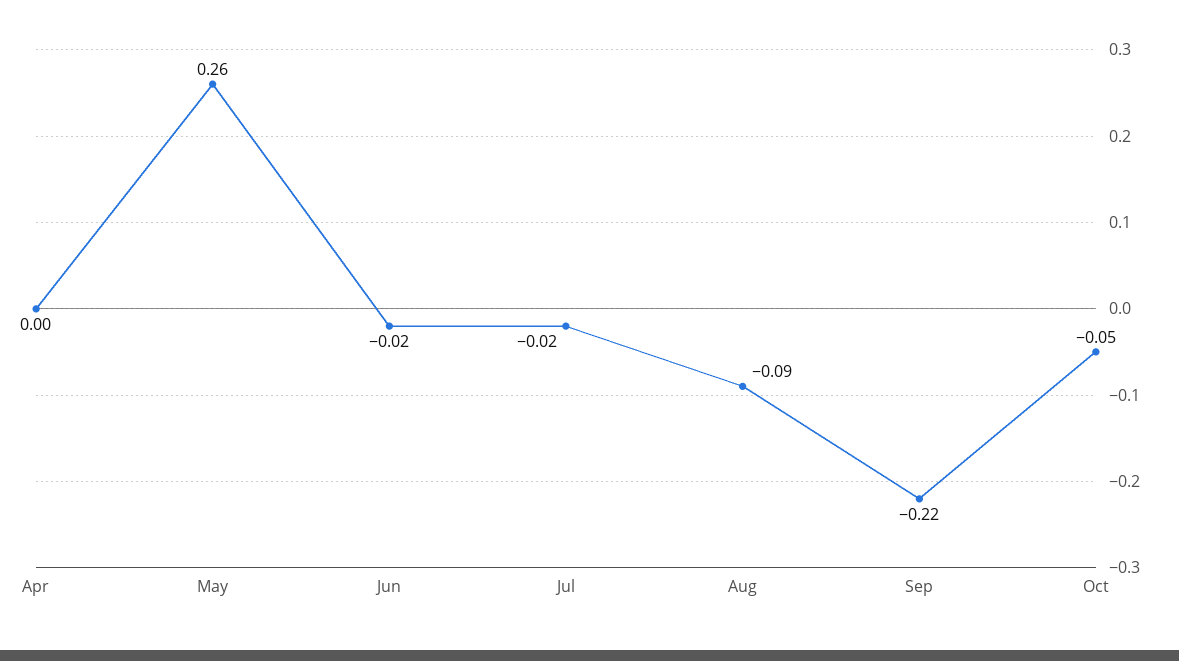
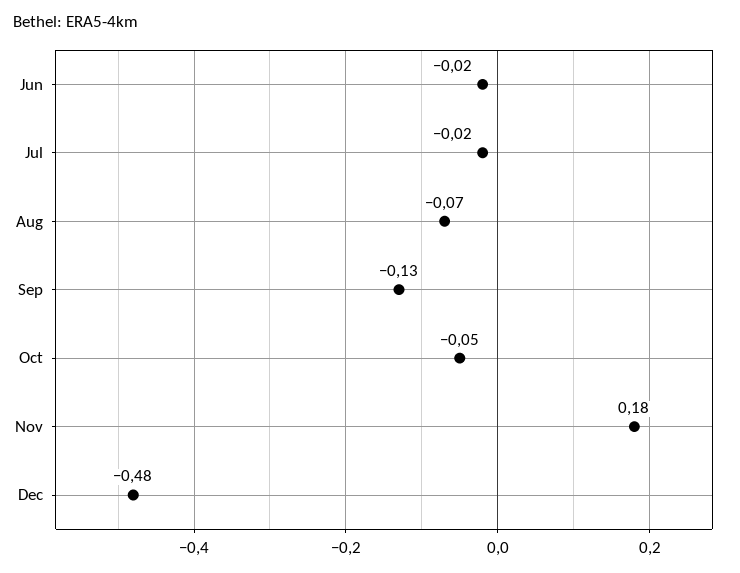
Apr: 0 -> none
May: 0.26 -> none
Aug: -0.09 -> -0.07
Sep: -0.22 -> -0.13
Nov: none -> 0.18
Dec: none -> -0.48

